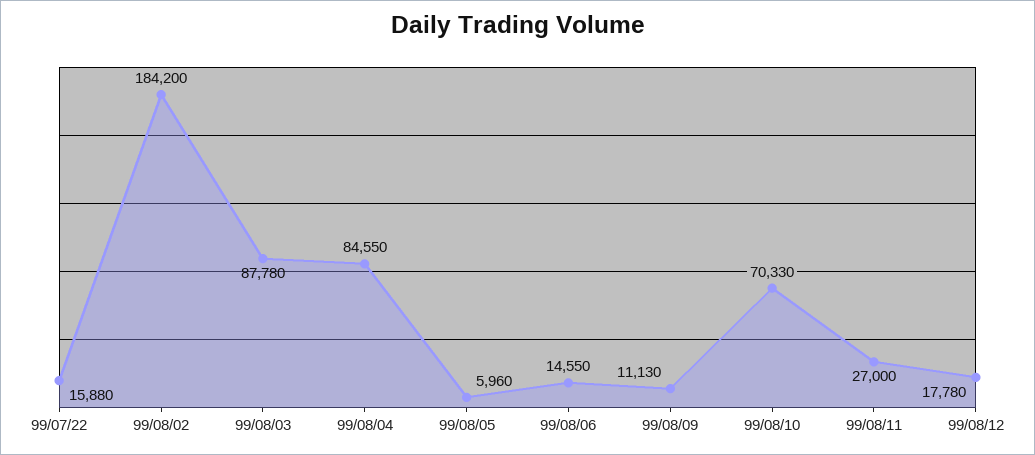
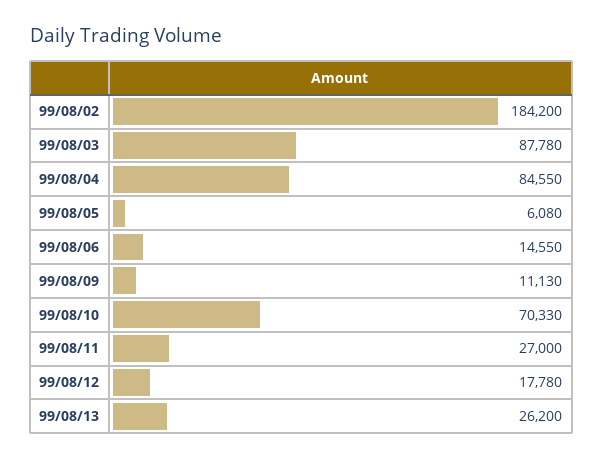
99/07/22: 15880 -> none
99/08/05: 5960 -> 6080
99/08/13: none -> 26200

